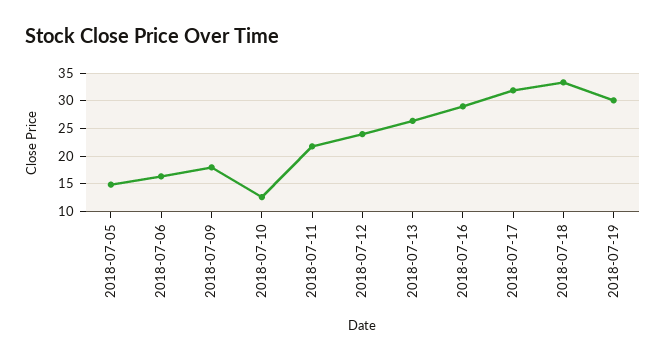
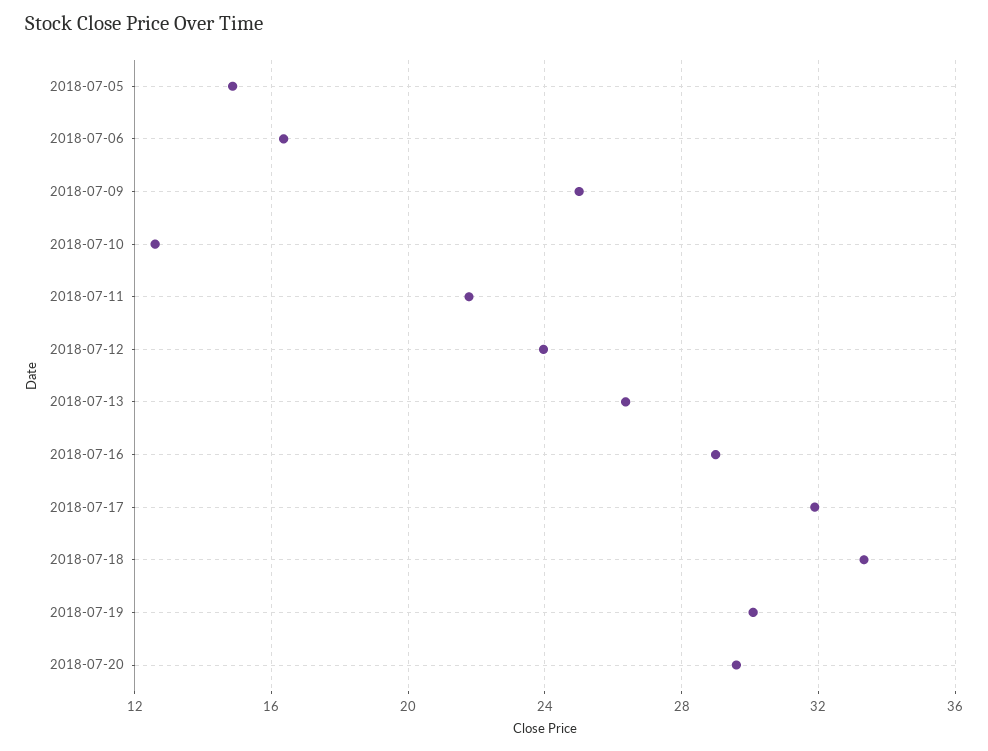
2018-07-09: 17.5 -> 25
2018-07-20: none -> 29.5

